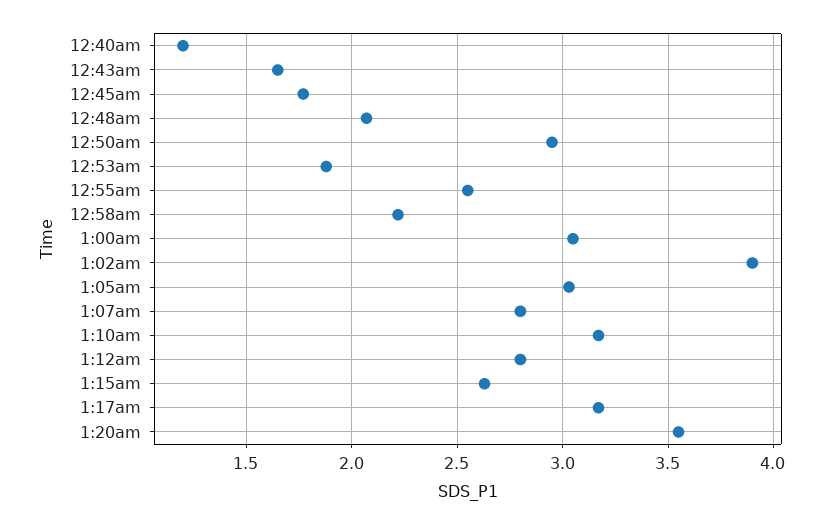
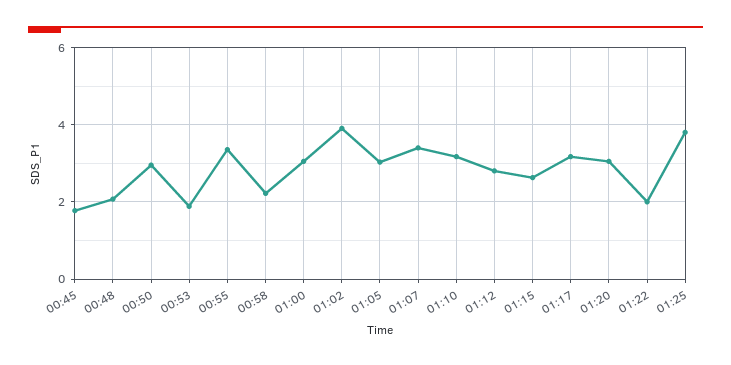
12:40am: 1.2 -> none
12:43am: 1.65 -> none
12:55am: 2.55 -> 3.4
1:07am: 2.8 -> 3.4
1:20am: 3.55 -> 3
01:22: none -> 2
01:25: none -> 3.8

